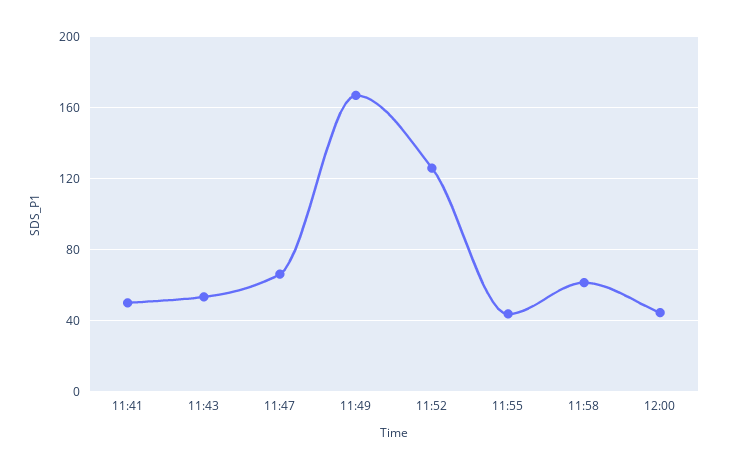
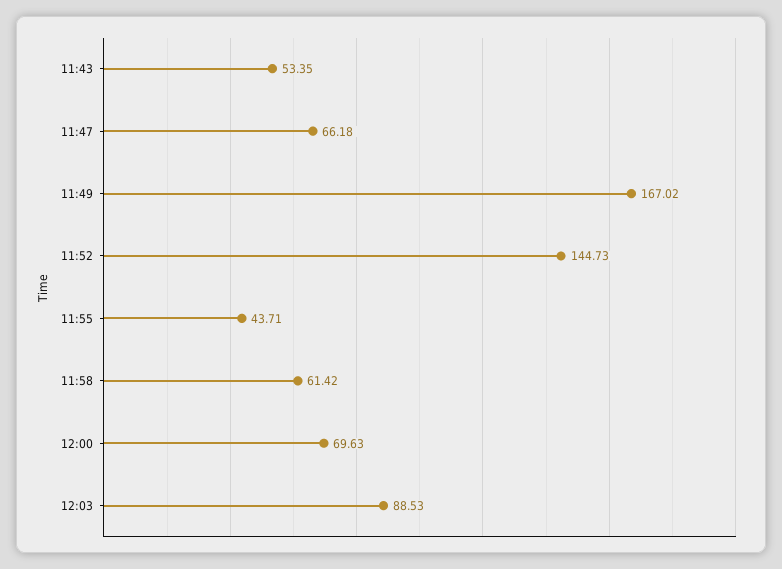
11:41: 50 -> none
11:52: 125 -> 144.73
12:00: 45 -> 69.63
12:03: none -> 88.53

